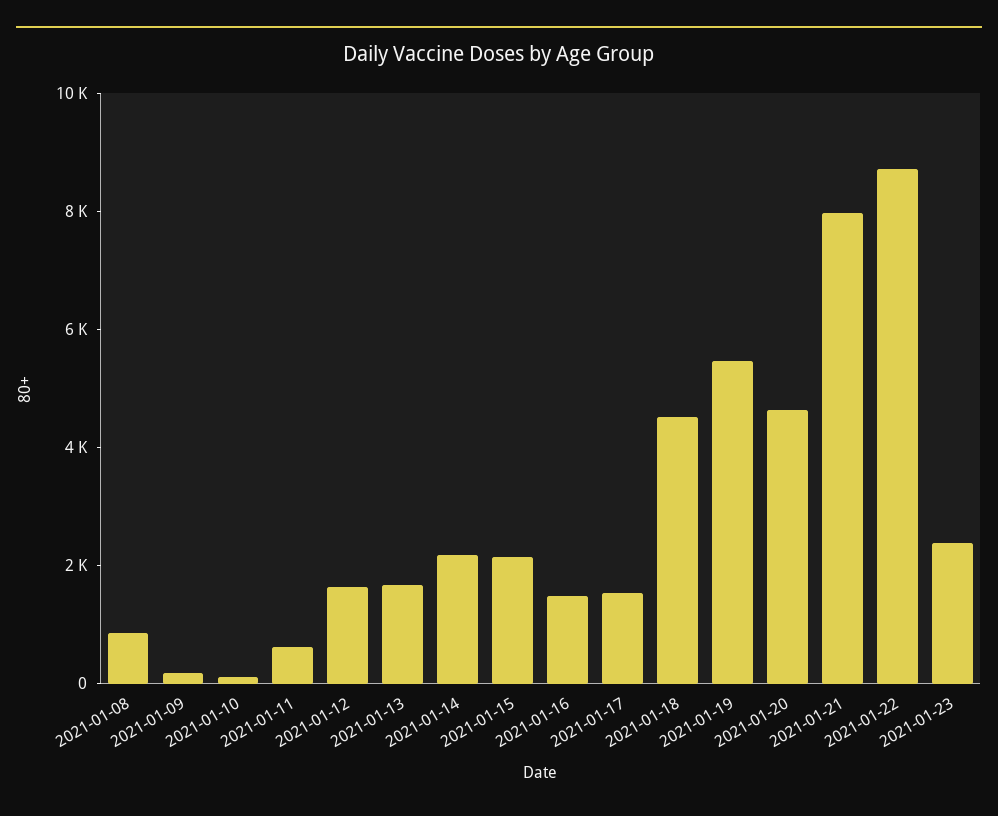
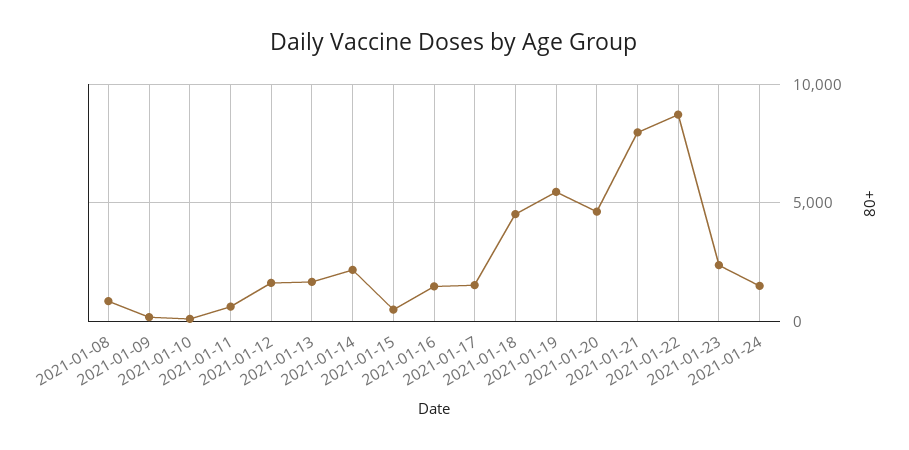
2021-01-15: 2000 -> 500
2021-01-24: none -> 1500

